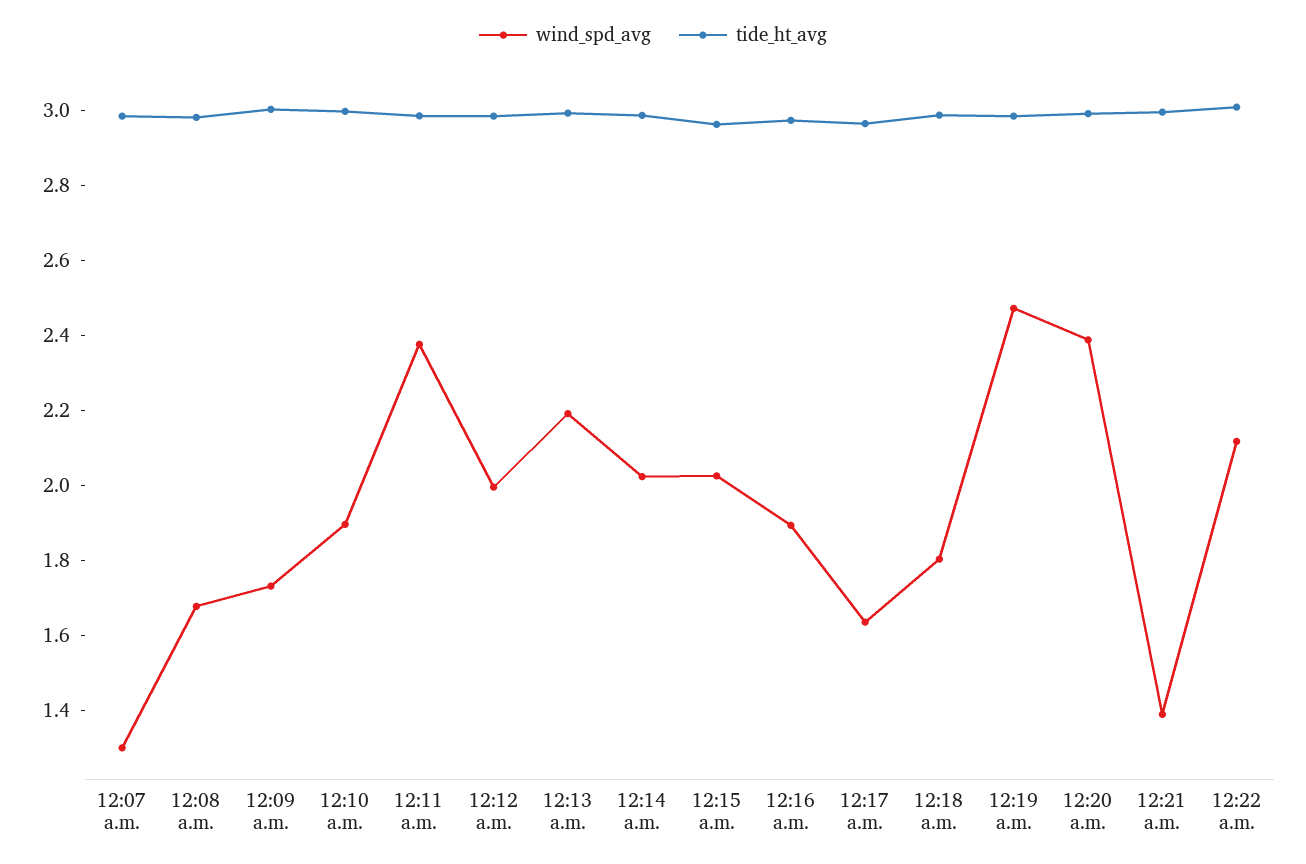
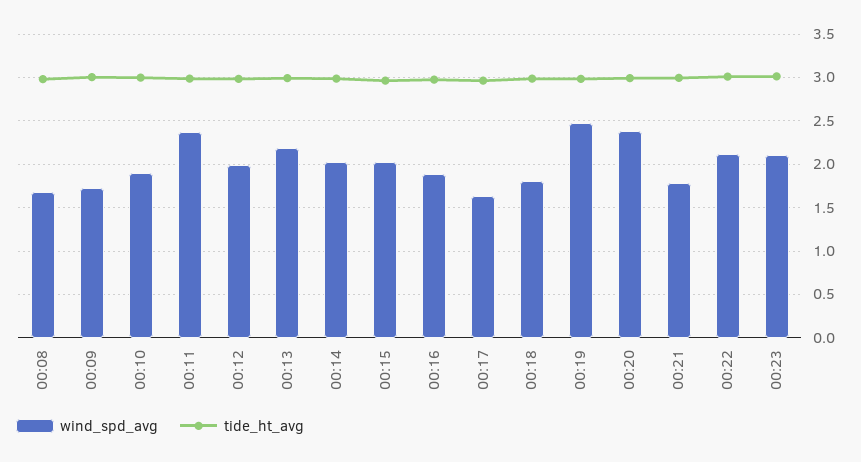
wind_spd_avg, 12:07 a.m.: 1.3 -> none
tide_ht_avg, 12:07 a.m.: 3 -> none
wind_spd_avg, 12:21 a.m.: 1.4 -> 1.8
wind_spd_avg, 00:23: none -> 2.1
tide_ht_avg, 00:23: none -> 3

